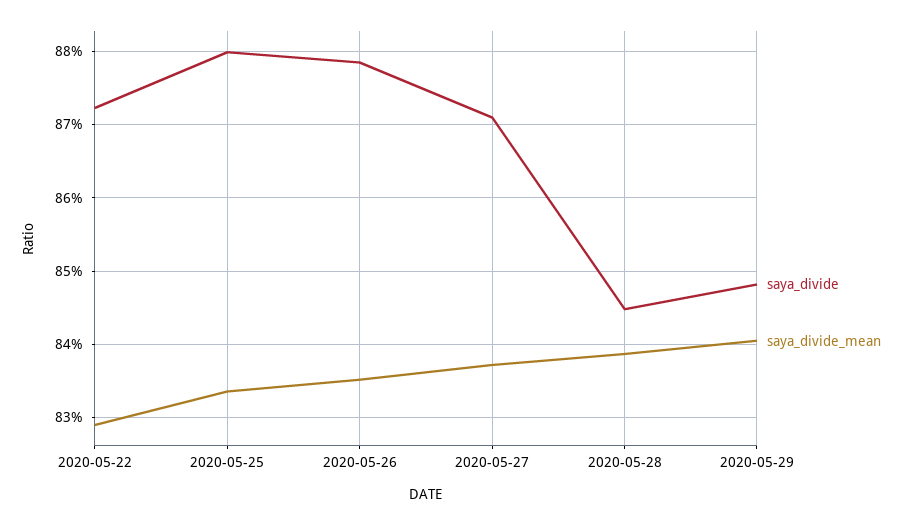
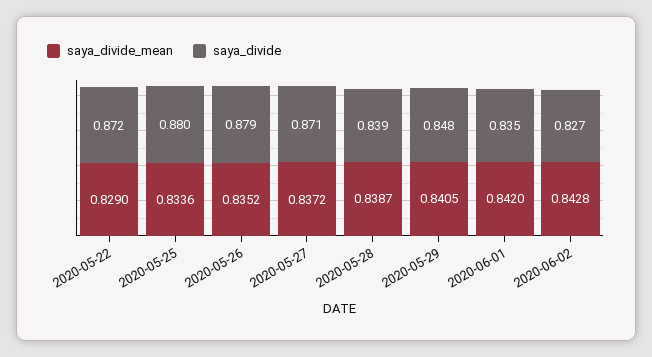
saya_divide, 2020-05-28: 0.845 -> 0.839
saya_divide_mean, 2020-06-01: none -> 0.842
saya_divide, 2020-06-01: none -> 0.835
saya_divide_mean, 2020-06-02: none -> 0.8428
saya_divide, 2020-06-02: none -> 0.827

